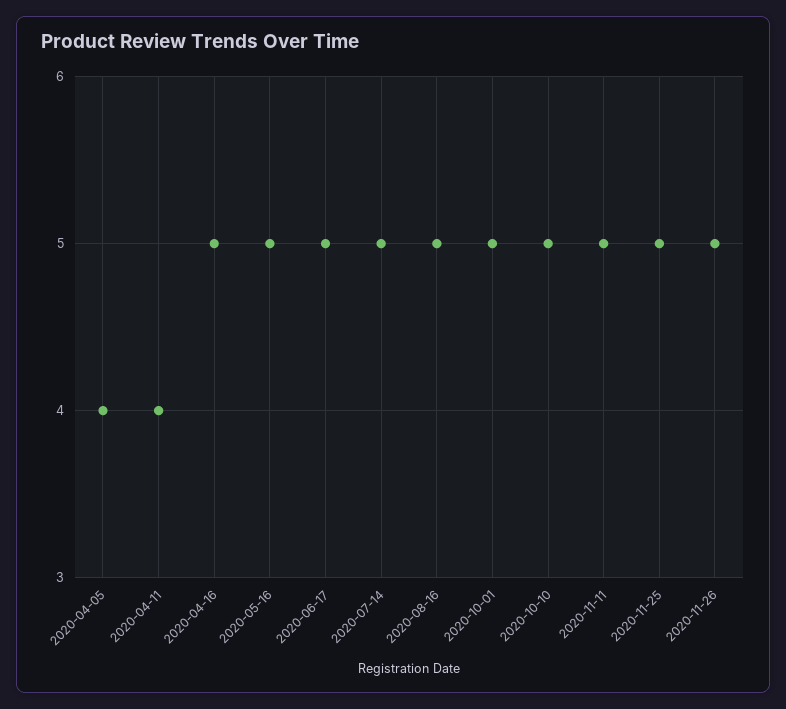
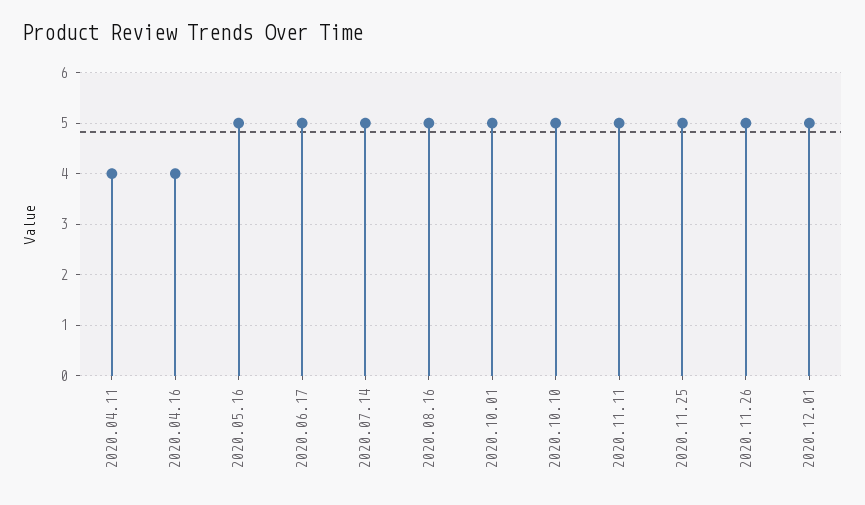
2020-04-05: 4 -> none
2020-04-16: 5 -> 4
2020.12.01: none -> 5

